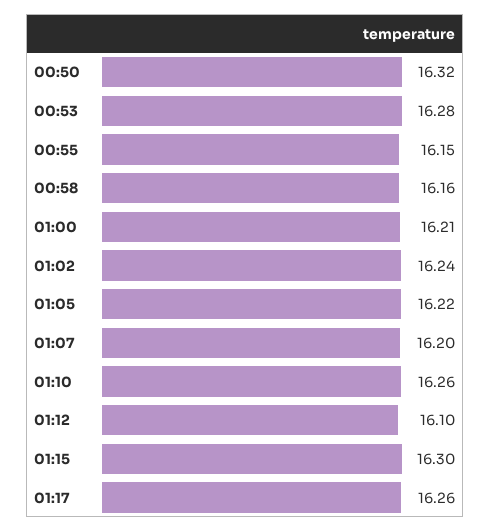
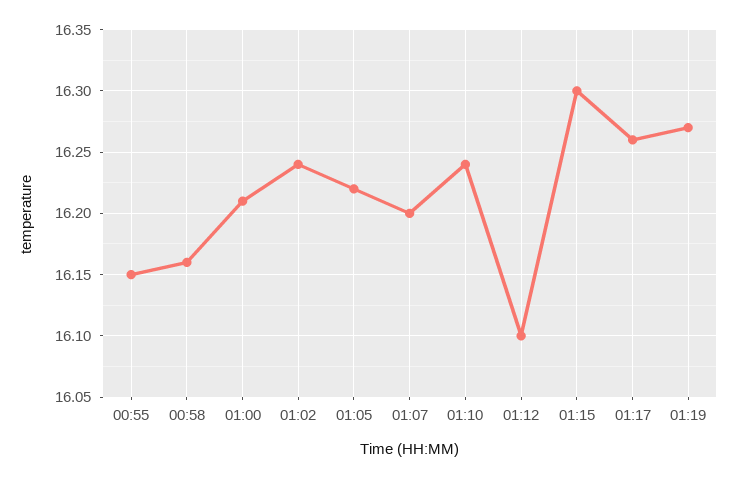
00:50: 16.32 -> none
00:53: 16.28 -> none
01:10: 16.26 -> 16.24
01:19: none -> 16.27

